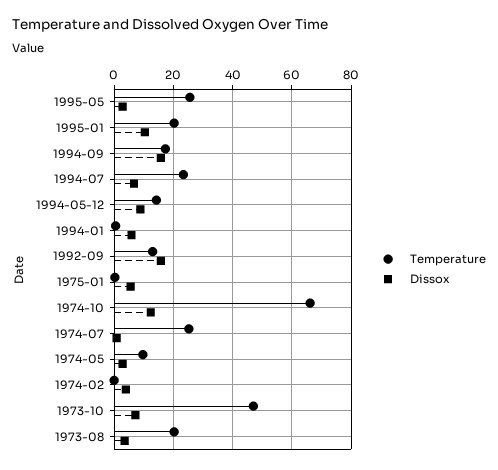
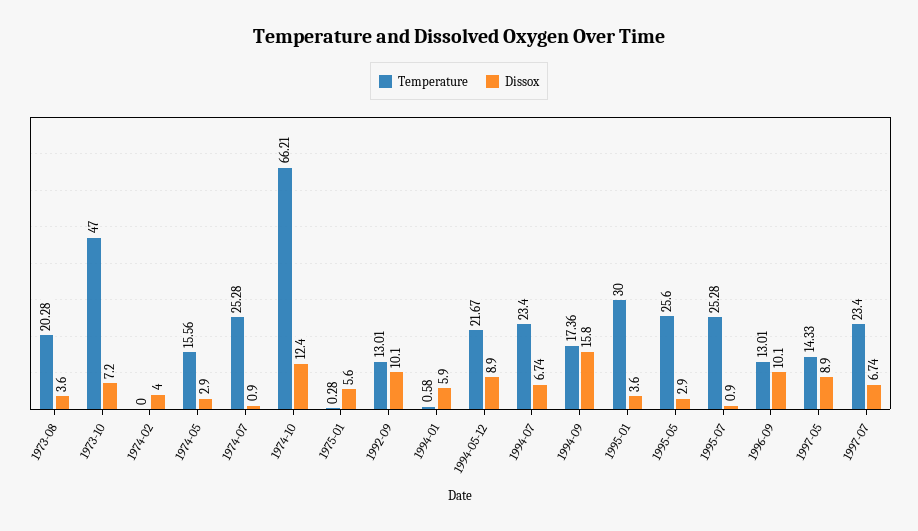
Temperature, 1995-01: 20 -> 30
Dissox, 1995-01: 10 -> 3.6
Temperature, 1994-05-12: 15 -> 21.67
Dissox, 1992-09: 15 -> 10.1
Temperature, 1974-05: 10 -> 15.56
Temperature, 1995-07: none -> 25.28
Dissox, 1995-07: none -> 0.9
Temperature, 1996-09: none -> 13.01
Dissox, 1996-09: none -> 10.1
Temperature, 1997-05: none -> 14.33
Dissox, 1997-05: none -> 8.9
Temperature, 1997-07: none -> 23.4
Dissox, 1997-07: none -> 6.74

